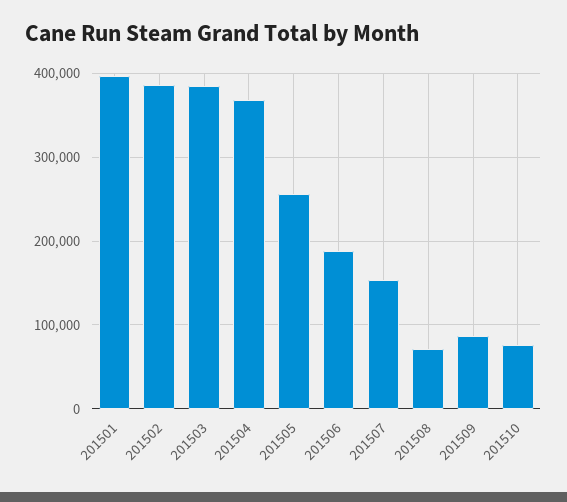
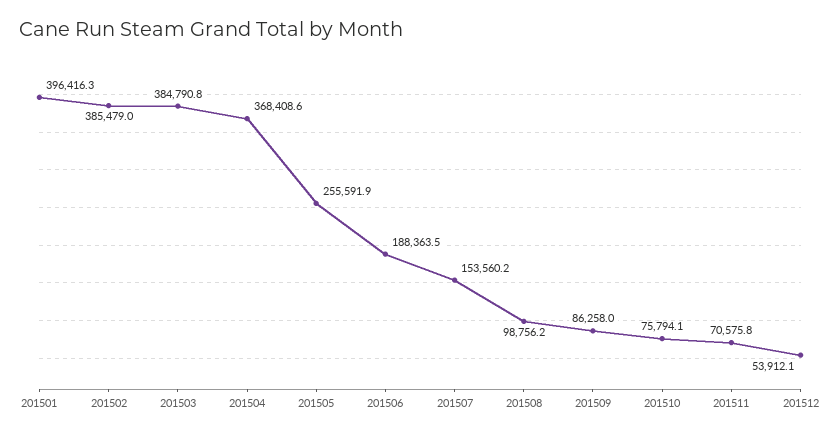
201508: 70000 -> 98756.2
201511: none -> 70575.8
201512: none -> 53912.1

